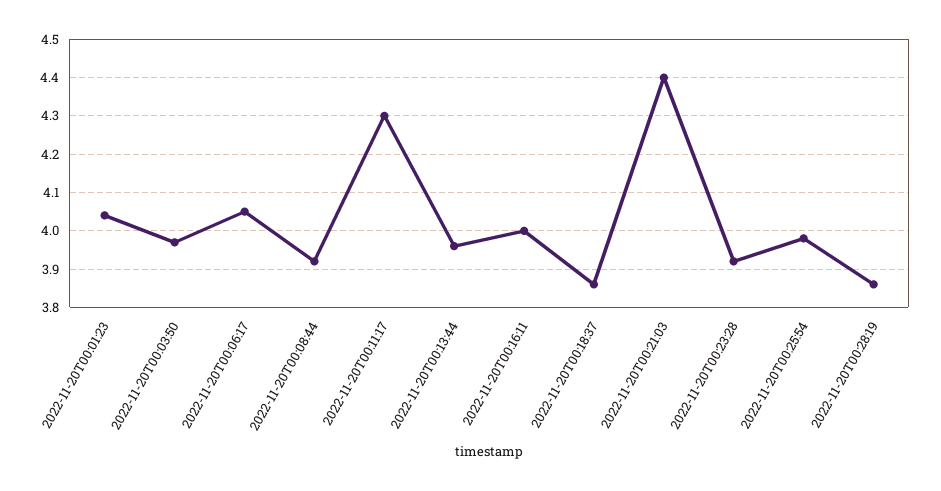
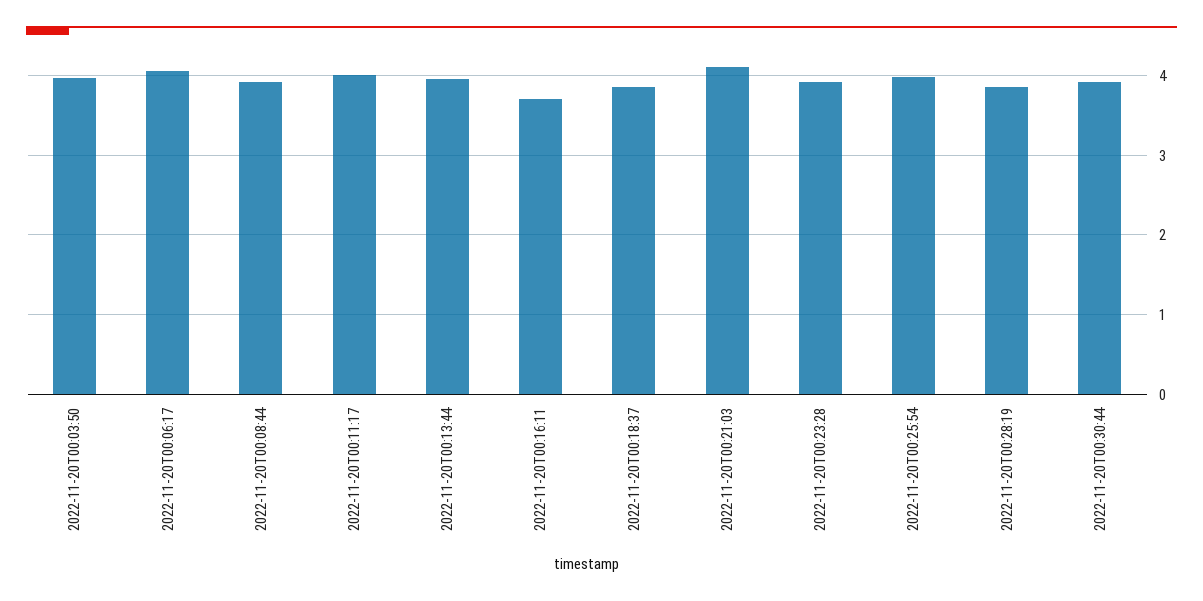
2022-11-20T00:01:23: 4.05 -> none
2022-11-20T00:11:17: 4.3 -> 4
2022-11-20T00:16:11: 4 -> 3.7
2022-11-20T00:21:03: 4.4 -> 4.1
2022-11-20T00:30:44: none -> 3.9

